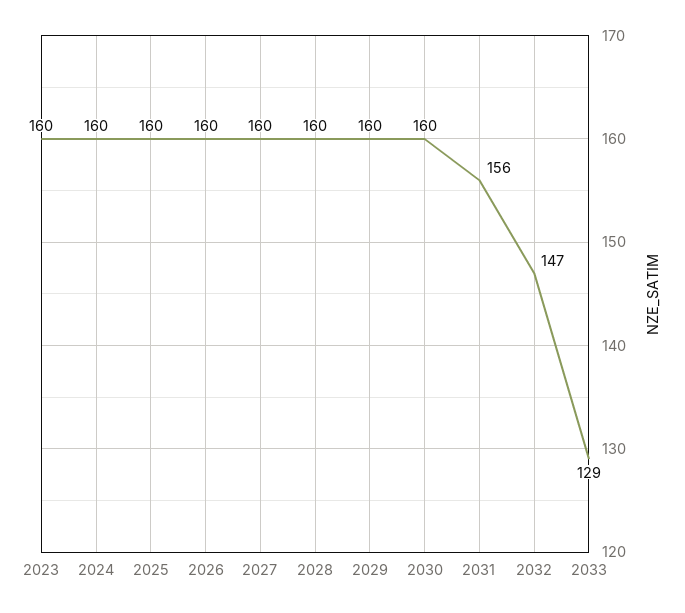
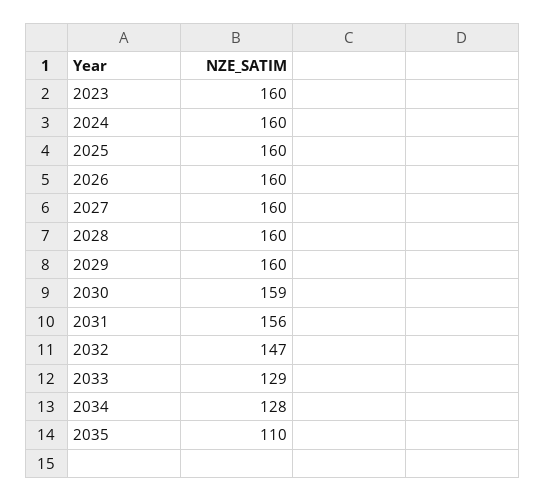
2030: 160 -> 159
2034: none -> 128
2035: none -> 110

